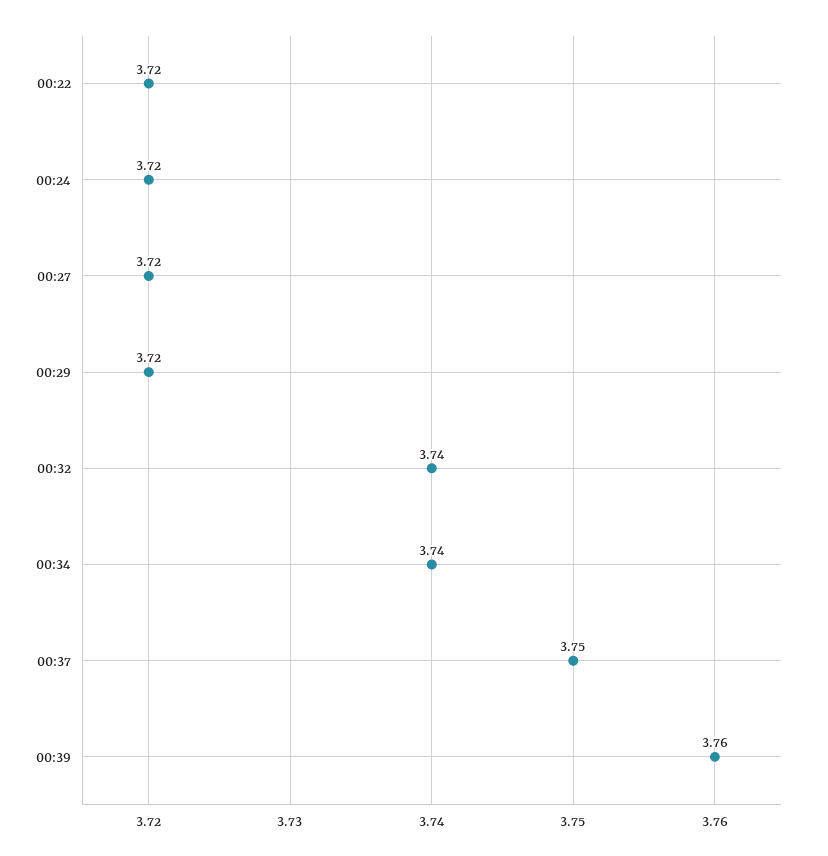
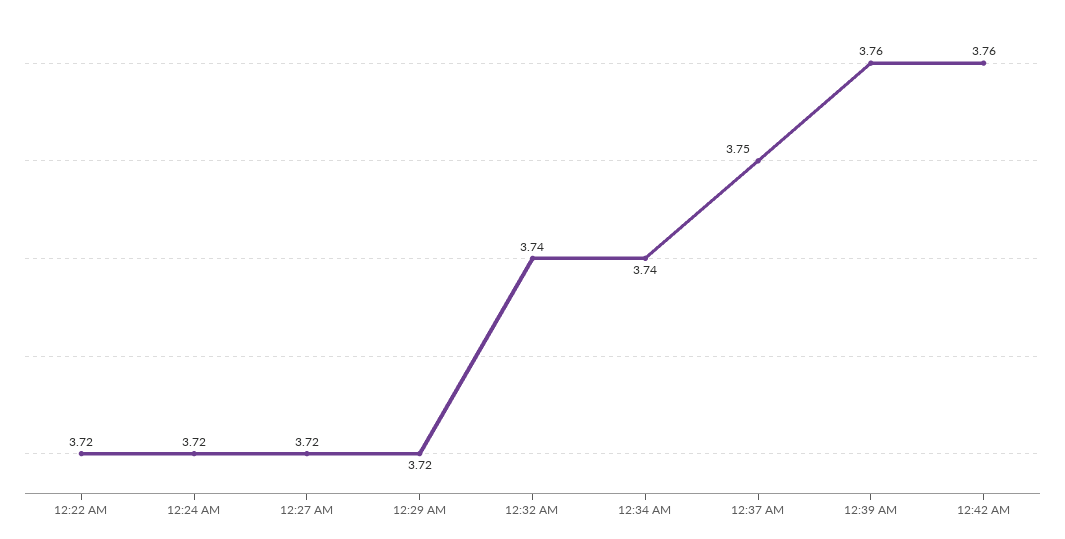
12:42 AM: none -> 3.76

